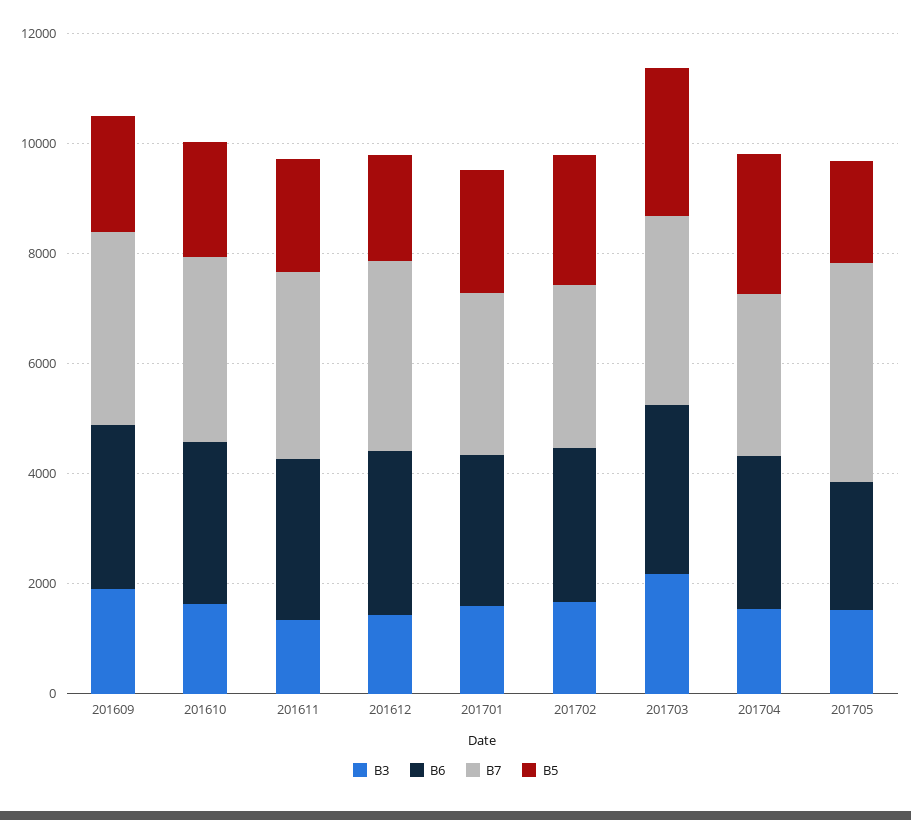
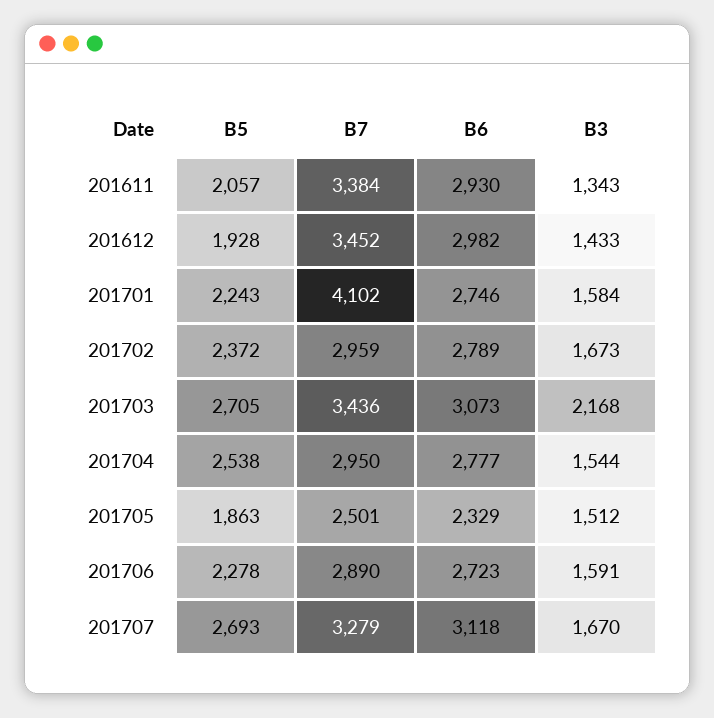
B3, 201609: 2000 -> none
B6, 201609: 3000 -> none
B7, 201609: 3500 -> none
B5, 201609: 2000 -> none
B3, 201610: 1500 -> none
B6, 201610: 3000 -> none
B7, 201610: 3500 -> none
B5, 201610: 2000 -> none
B7, 201701: 3000 -> 4102
B7, 201705: 4000 -> 2501
B5, 201706: none -> 2278
B7, 201706: none -> 2890
B6, 201706: none -> 2723
B3, 201706: none -> 1591
B5, 201707: none -> 2693
B7, 201707: none -> 3279
B6, 201707: none -> 3118
B3, 201707: none -> 1670

